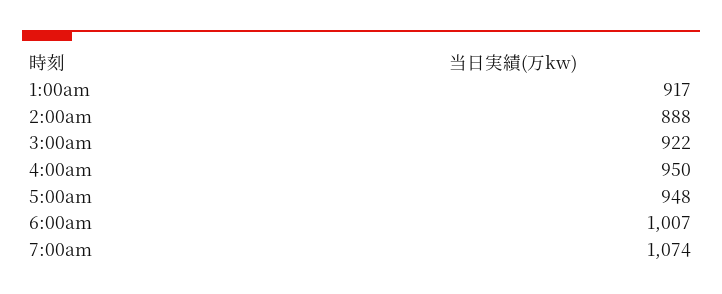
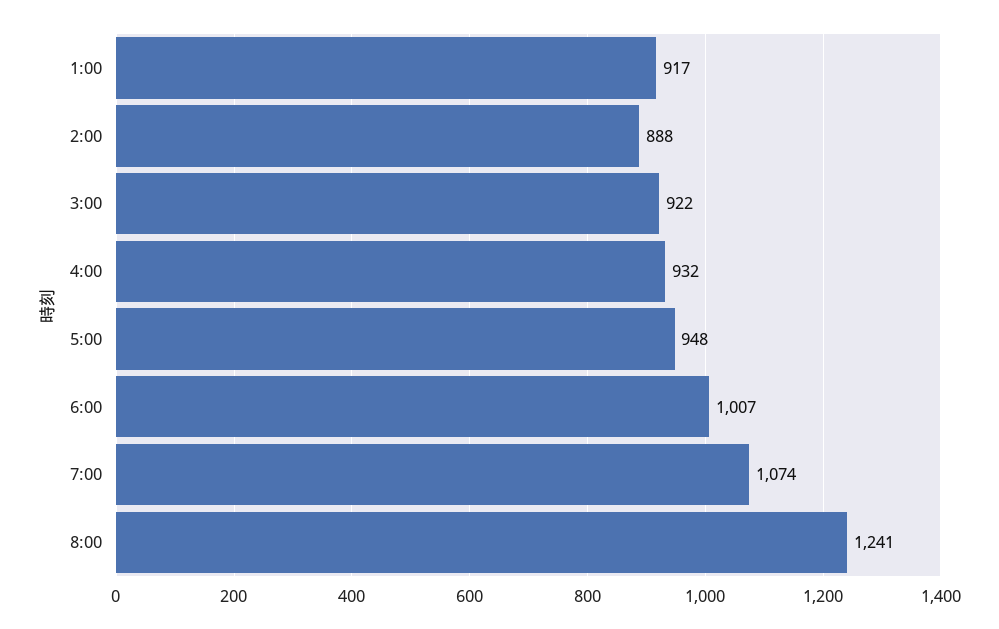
4:00am: 950 -> 932
8:00: none -> 1241

